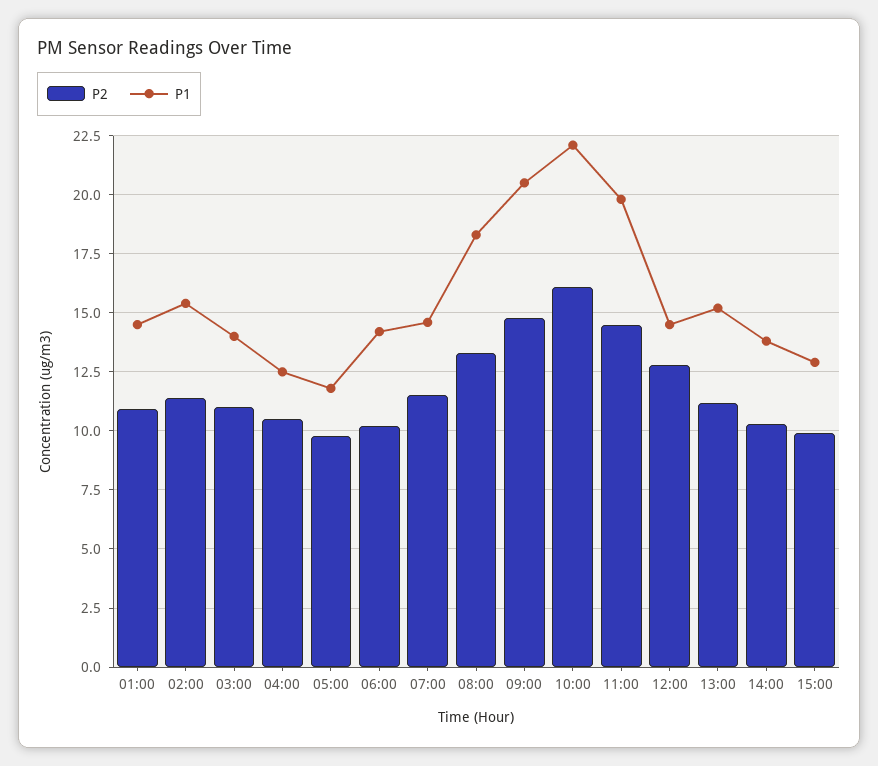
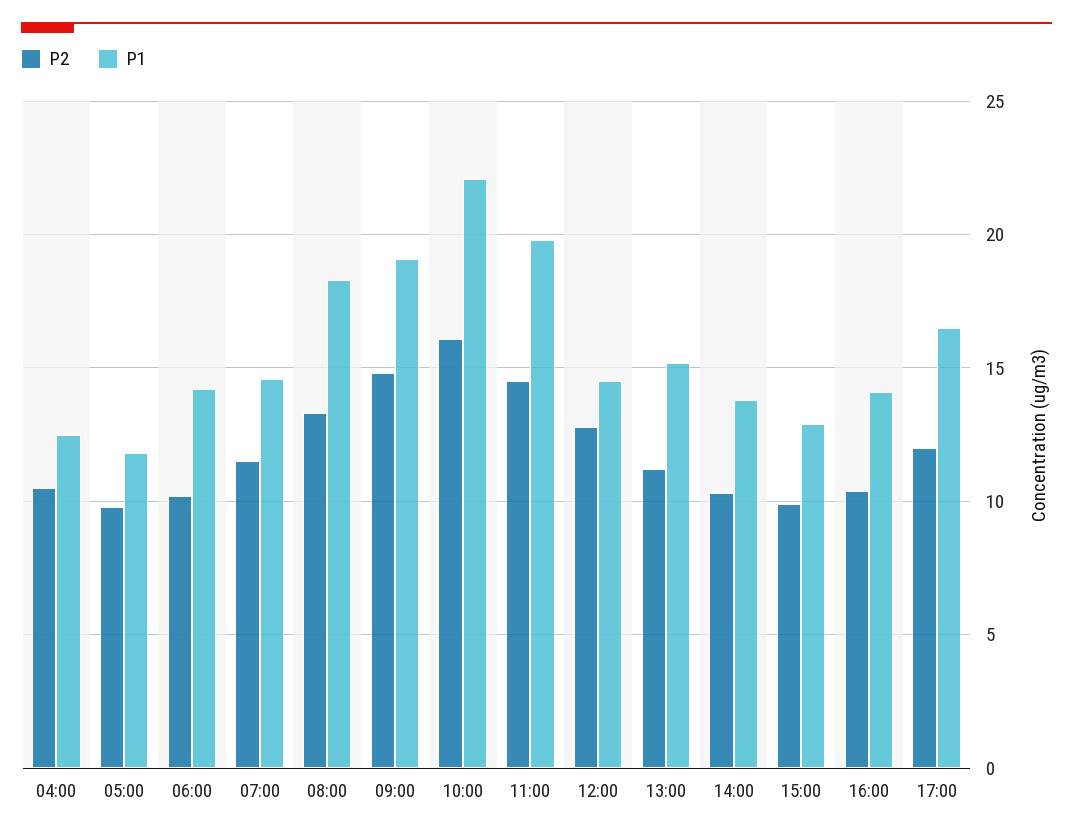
P2, 01:00: 11 -> none
P1, 01:00: 14.5 -> none
P2, 02:00: 11.5 -> none
P1, 02:00: 15.5 -> none
P2, 03:00: 11 -> none
P1, 03:00: 14 -> none
P1, 09:00: 20.5 -> 19
P2, 16:00: none -> 10.5
P1, 16:00: none -> 14
P2, 17:00: none -> 12
P1, 17:00: none -> 16.5

